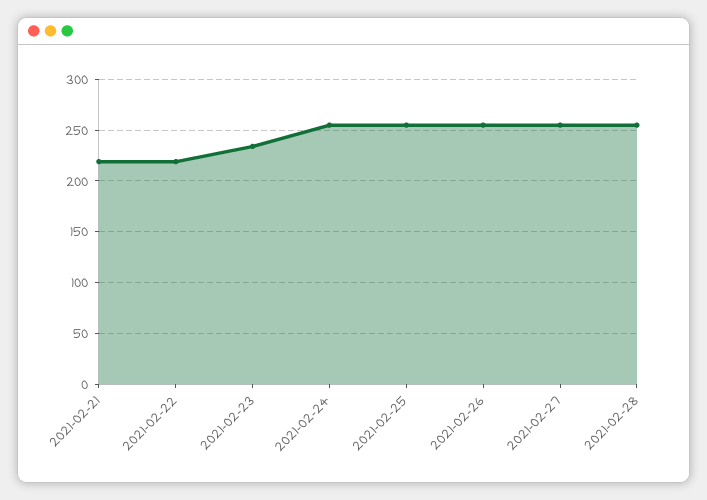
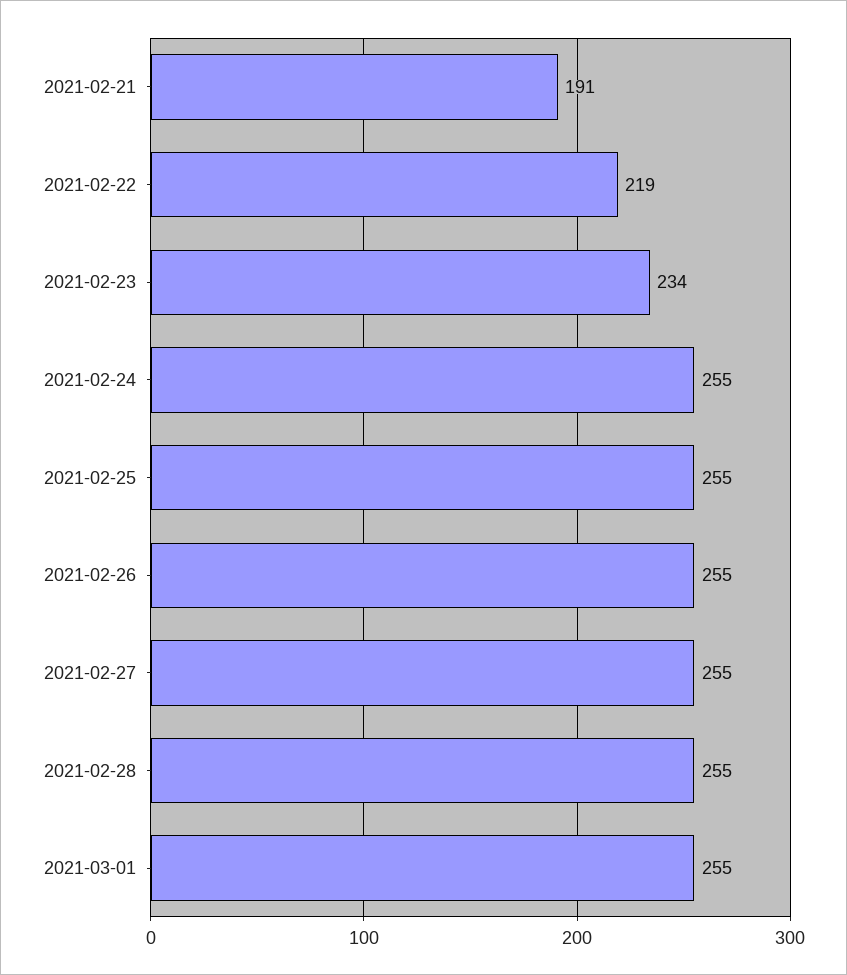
2021-02-21: 220 -> 191
2021-03-01: none -> 255

